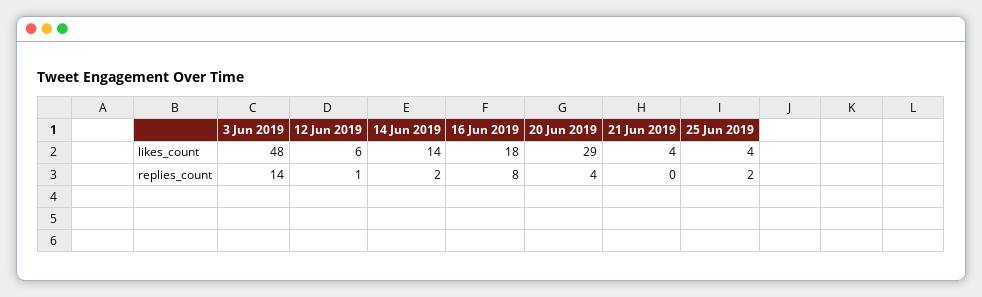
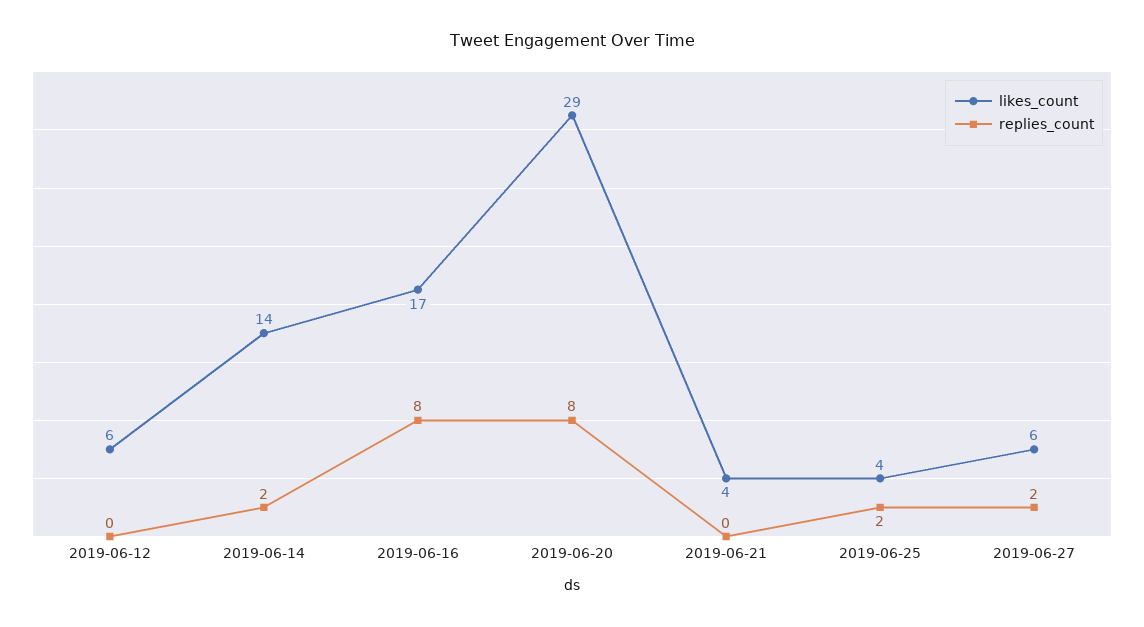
likes_count, 3 Jun 2019: 48 -> none
likes_count, 16 Jun 2019: 18 -> 17
replies_count, 3 Jun 2019: 14 -> none
replies_count, 12 Jun 2019: 1 -> 0
replies_count, 20 Jun 2019: 4 -> 8
likes_count, 2019-06-27: none -> 6
replies_count, 2019-06-27: none -> 2

